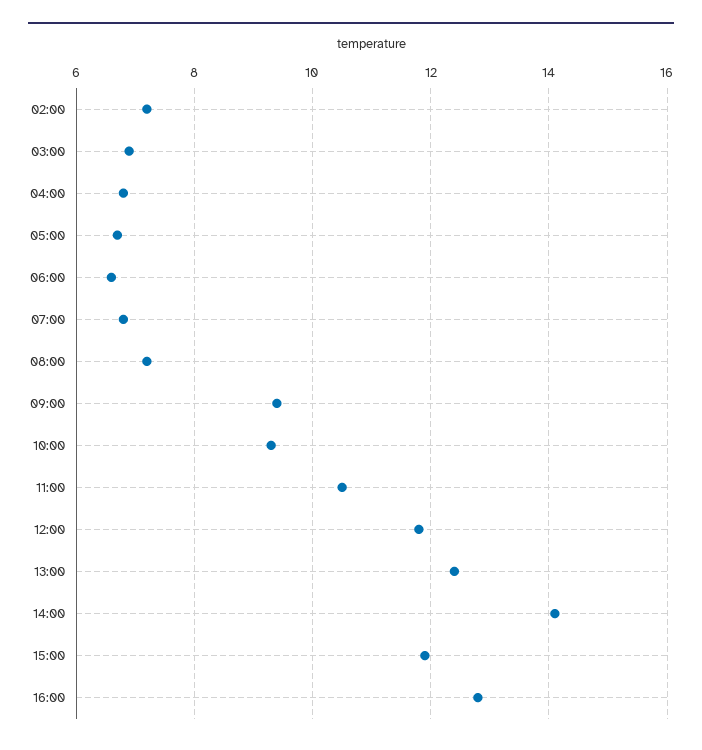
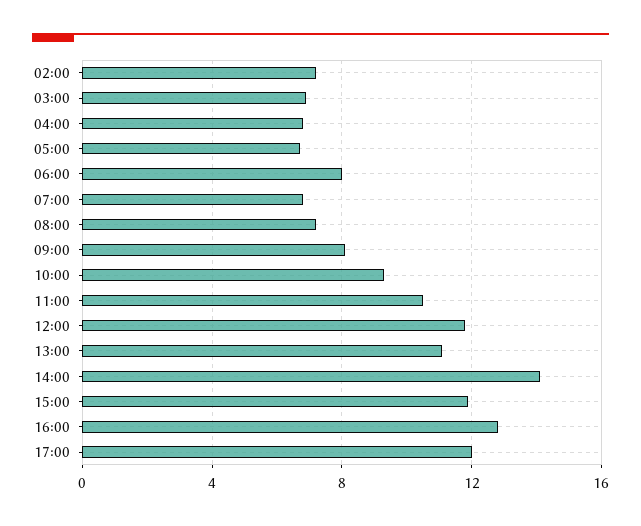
06:00: 6.5 -> 8
09:00: 9.5 -> 8
13:00: 12.5 -> 11
17:00: none -> 12

